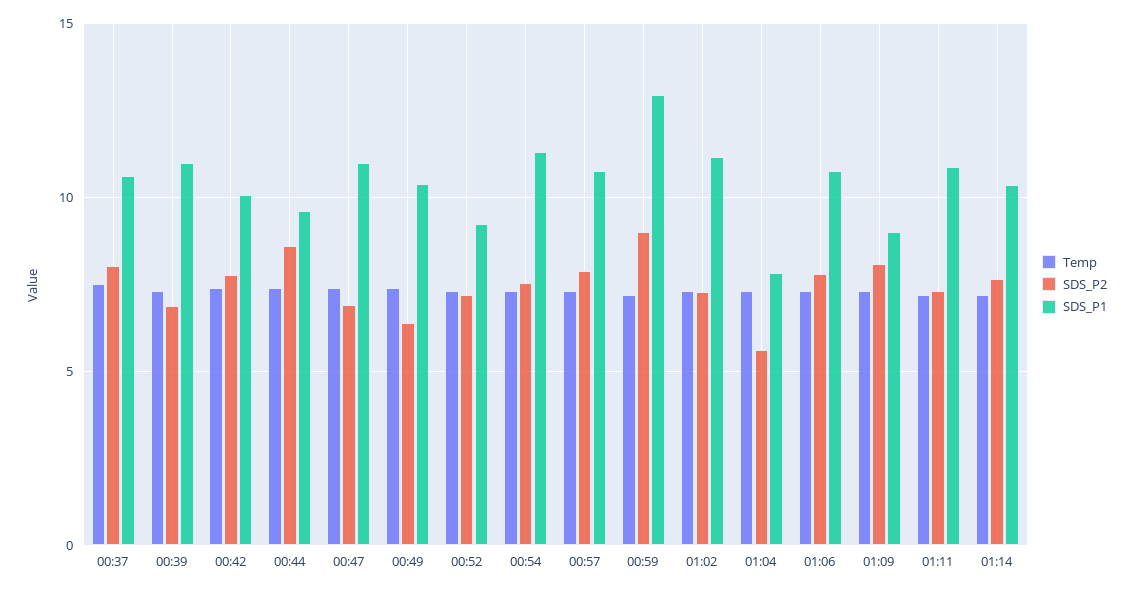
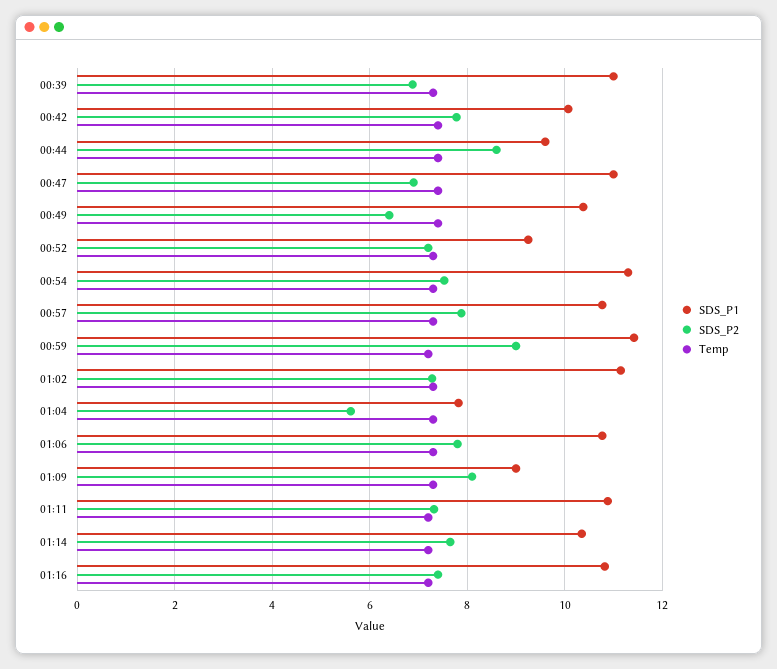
Temp, 00:37: 7.5 -> none
SDS_P2, 00:37: 8 -> none
SDS_P1, 00:37: 10.5 -> none
SDS_P1, 00:59: 13 -> 11.4
SDS_P1, 01:16: none -> 10.8
SDS_P2, 01:16: none -> 7.4
Temp, 01:16: none -> 7.2

